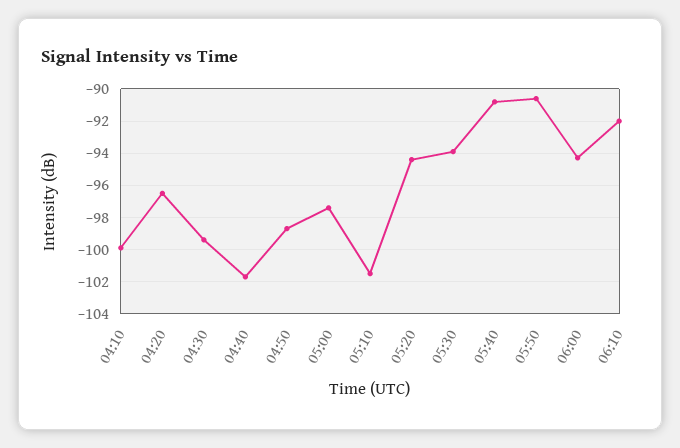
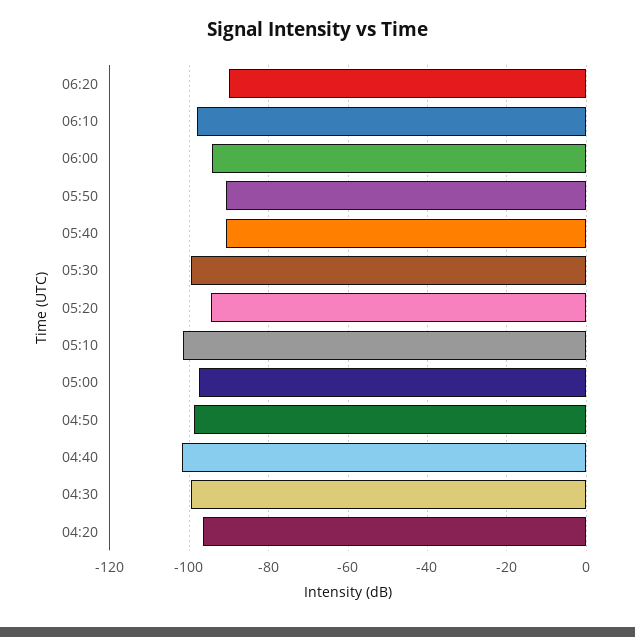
04:10: -100 -> none
05:30: -94 -> -100
06:10: -92 -> -98
06:20: none -> -90

